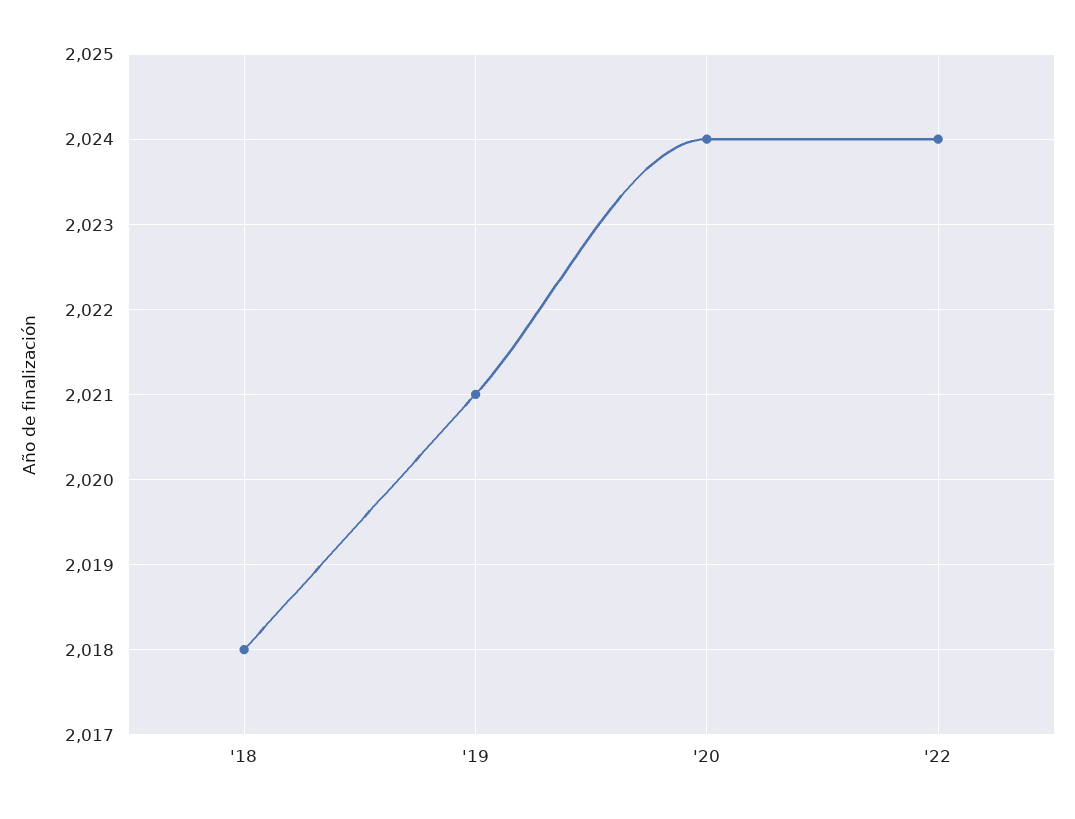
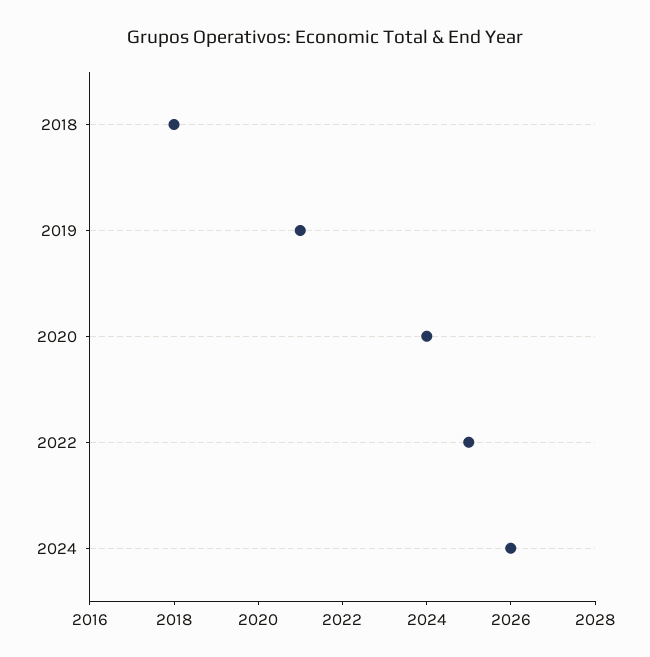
'22: 2024 -> 2025
2024: none -> 2026

